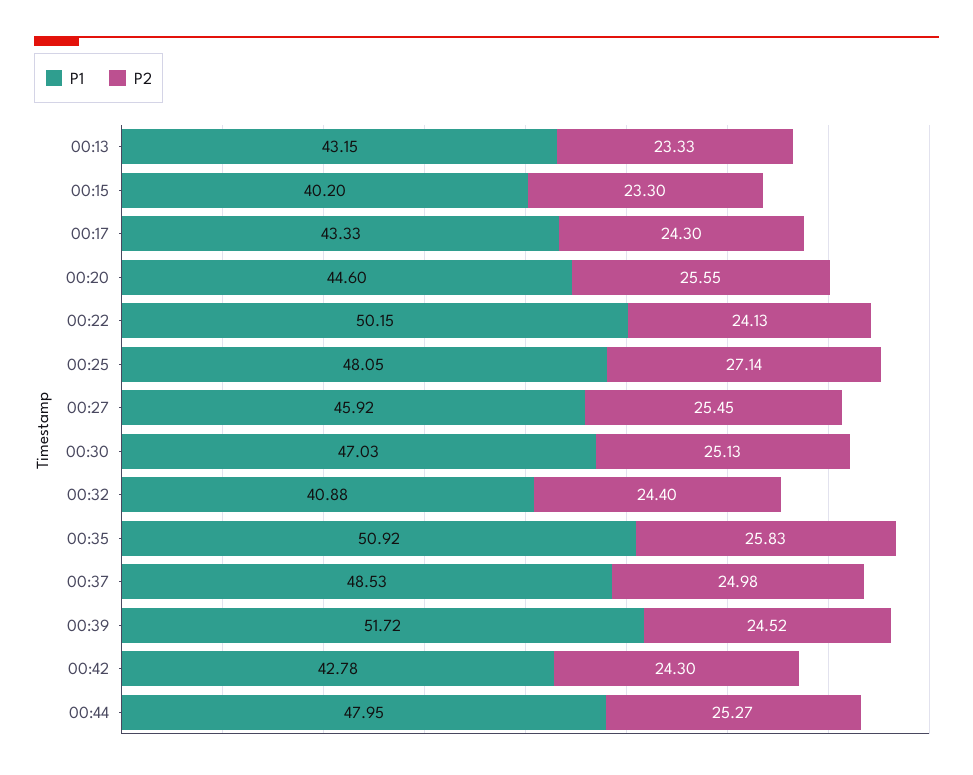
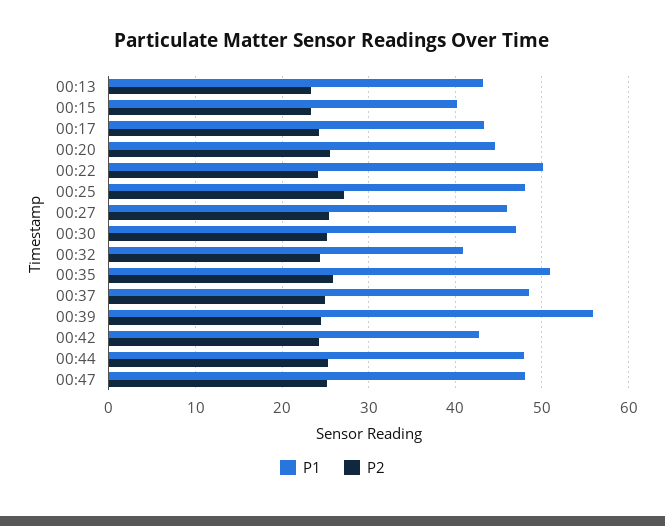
P1, 00:39: 51.72 -> 56
P1, 00:47: none -> 48
P2, 00:47: none -> 25

